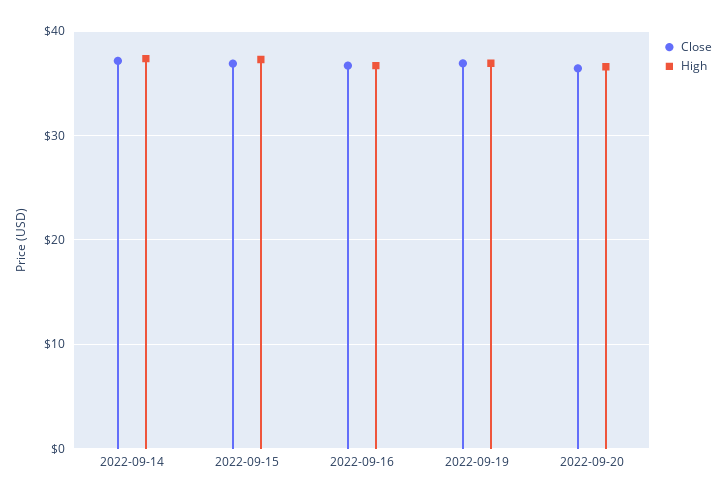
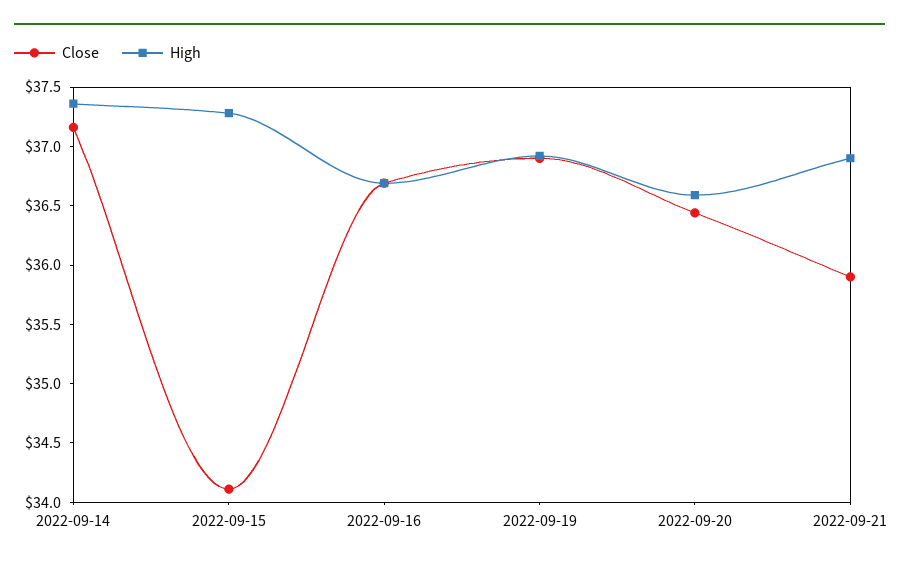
Close, 2022-09-15: 37 -> 34.1
Close, 2022-09-21: none -> 35.9
High, 2022-09-21: none -> 36.9

